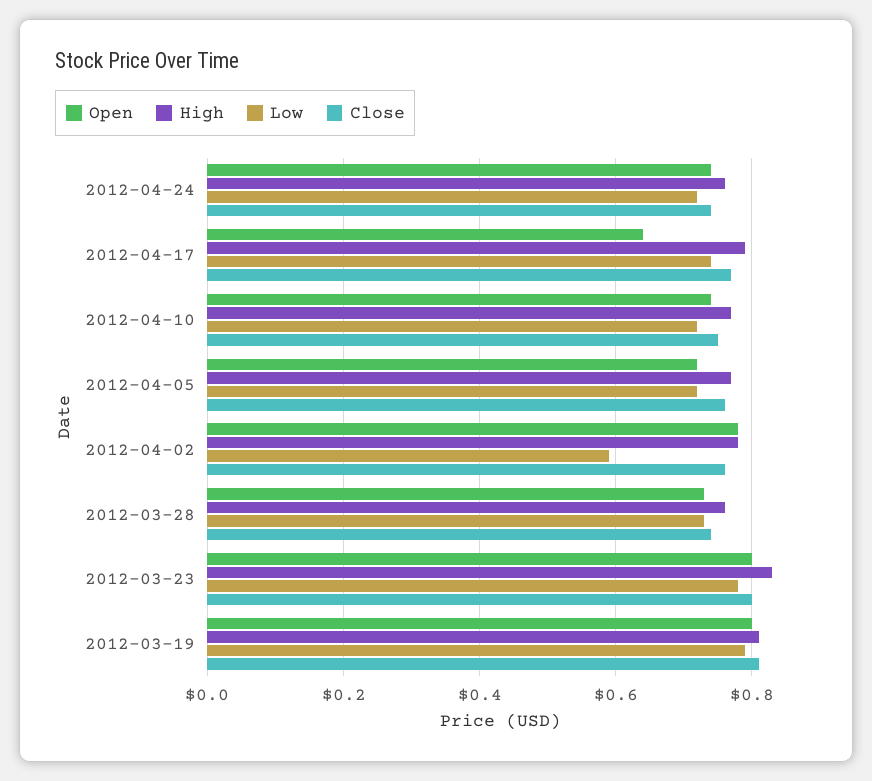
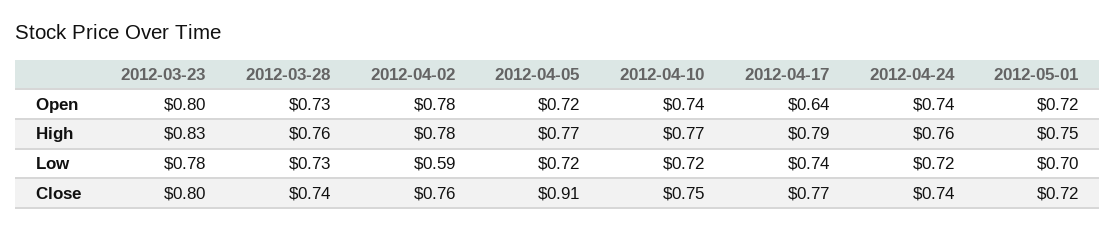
Close, 2012-04-05: 0.75 -> 0.91
Open, 2012-03-19: 0.8 -> none
High, 2012-03-19: 0.8 -> none
Low, 2012-03-19: 0.8 -> none
Close, 2012-03-19: 0.8 -> none
Open, 2012-05-01: none -> 0.72
High, 2012-05-01: none -> 0.75
Low, 2012-05-01: none -> 0.7
Close, 2012-05-01: none -> 0.72

